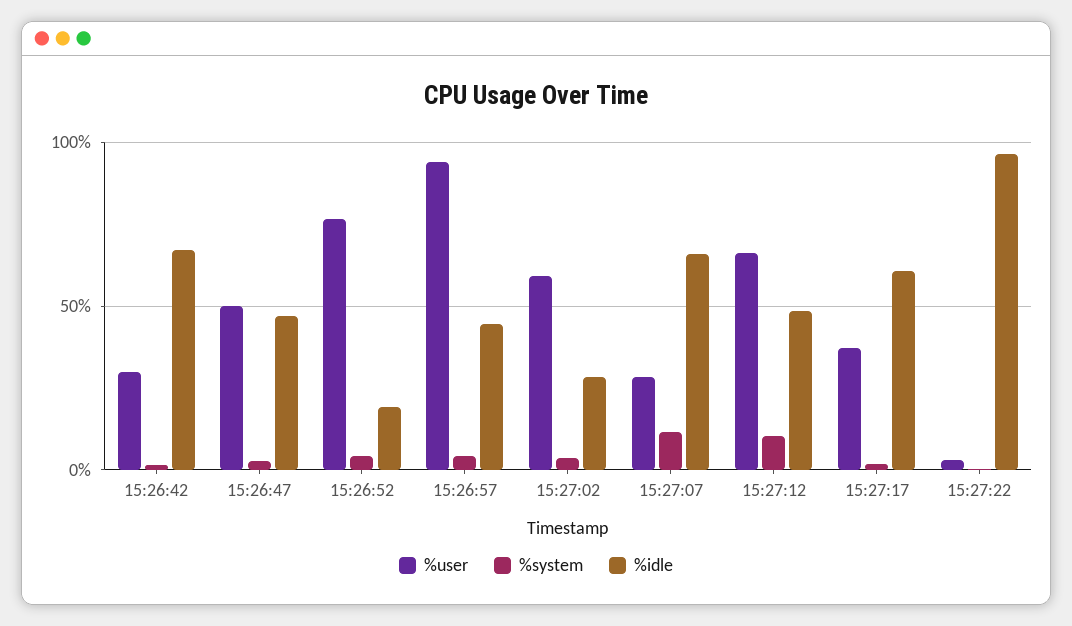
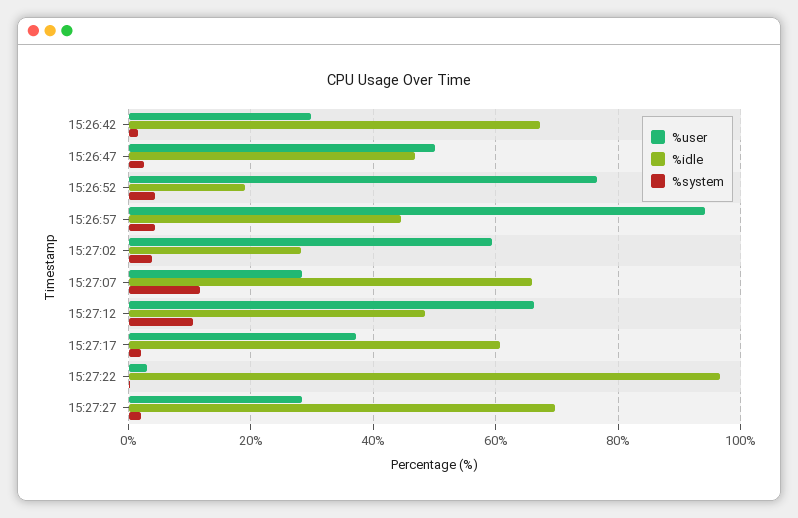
%user, 15:27:27: none -> 28
%idle, 15:27:27: none -> 70
%system, 15:27:27: none -> 2

